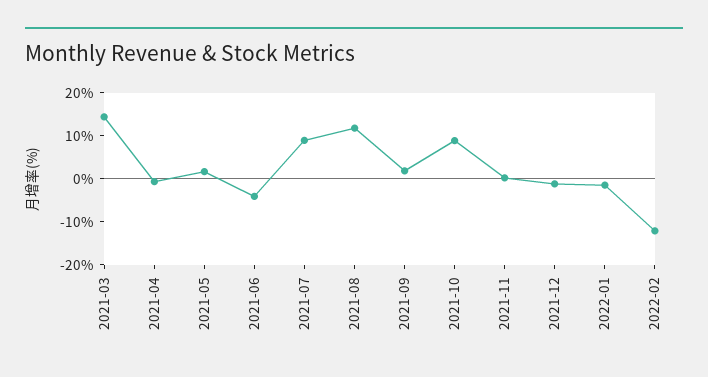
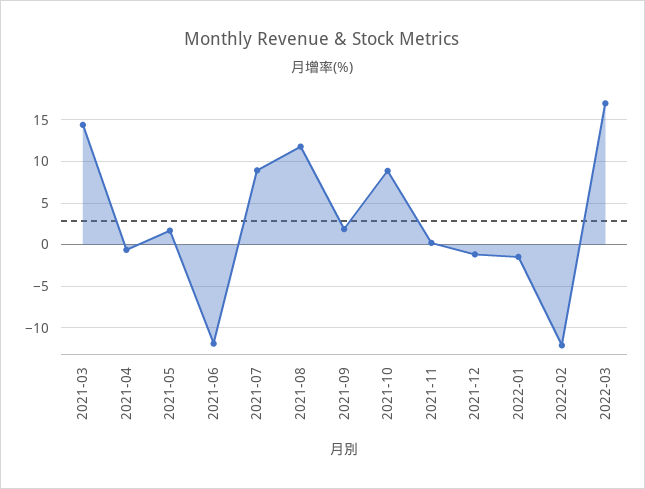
2021-06: -4 -> -12
2022-03: none -> 17

